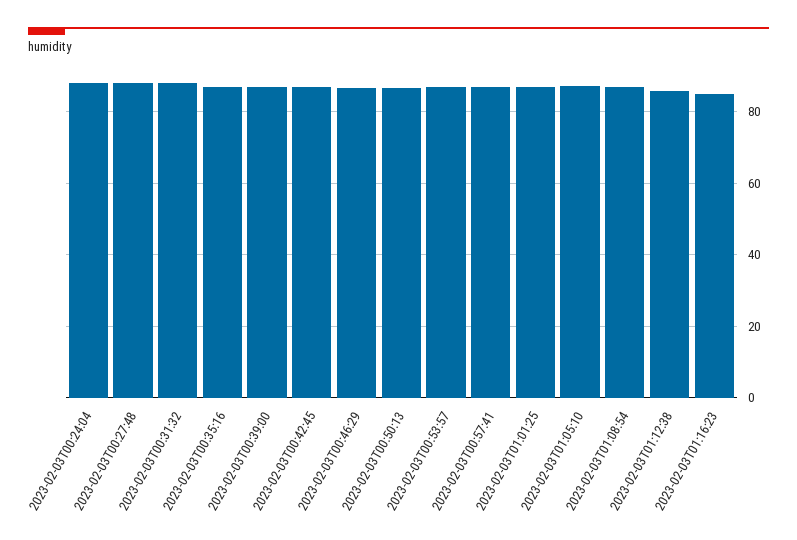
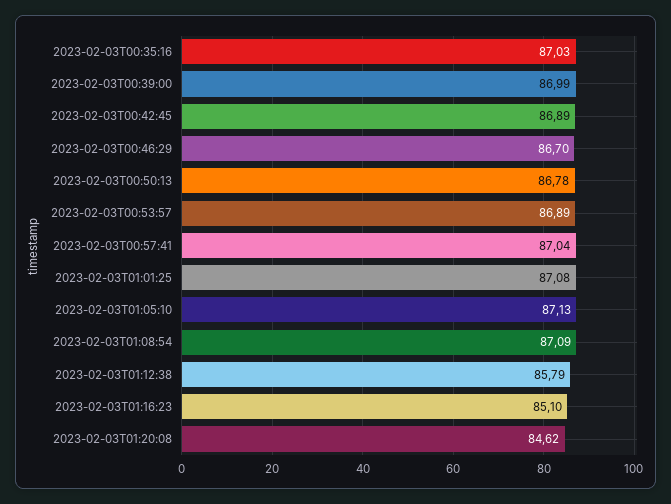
2023-02-03T00:24:04: 88 -> none
2023-02-03T00:27:48: 88 -> none
2023-02-03T00:31:32: 88 -> none
2023-02-03T01:20:08: none -> 84.62

